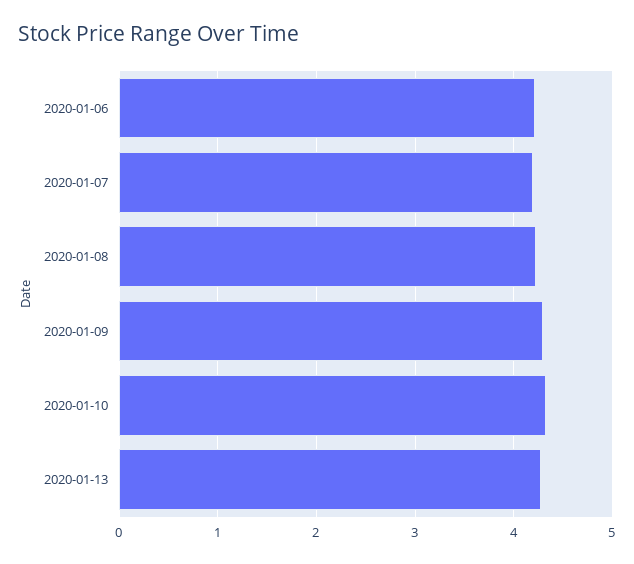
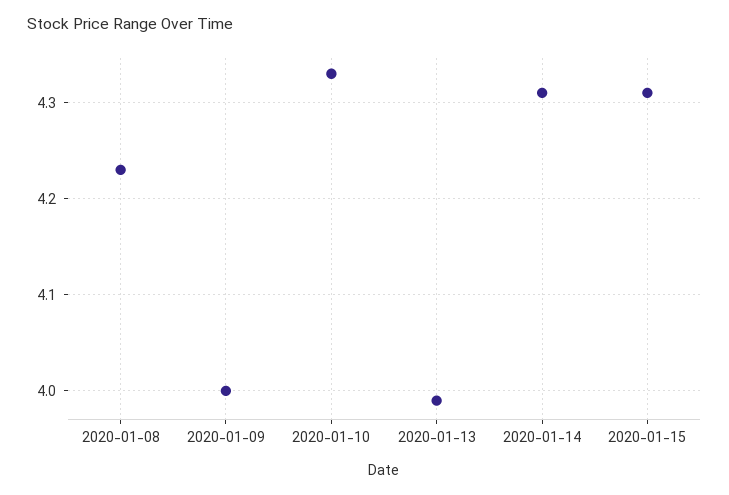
2020-01-06: 4.2 -> none
2020-01-07: 4.2 -> none
2020-01-09: 4.3 -> 4
2020-01-13: 4.3 -> 3.99
2020-01-14: none -> 4.31
2020-01-15: none -> 4.31

